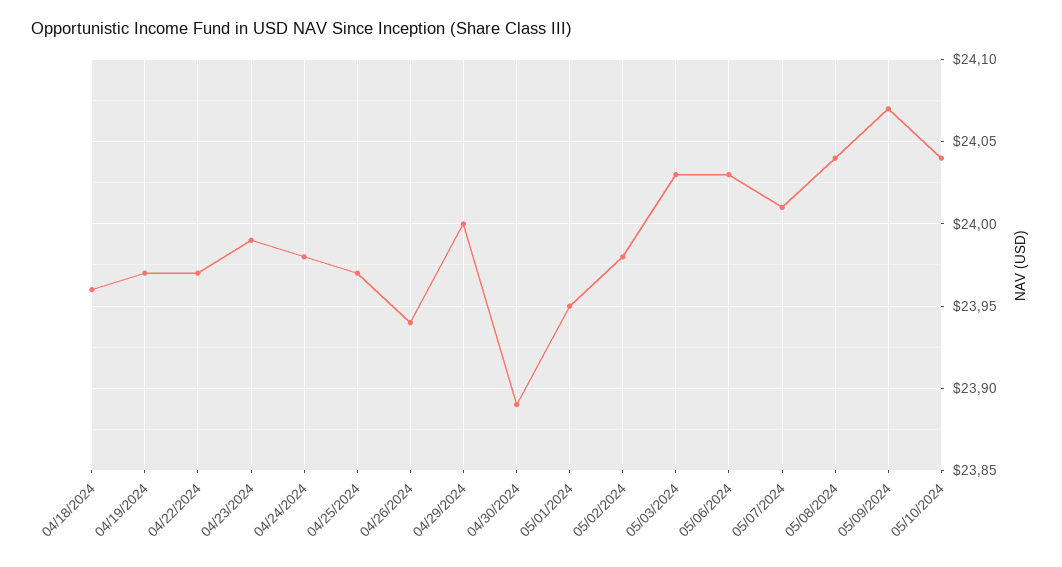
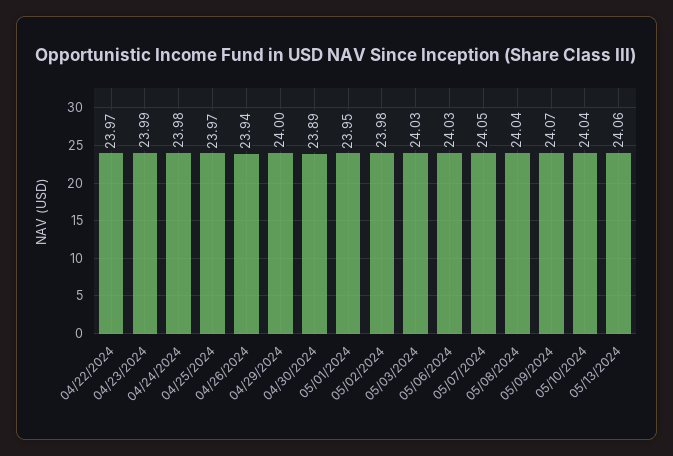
04/18/2024: 23.96 -> none
04/19/2024: 23.97 -> none
05/07/2024: 24.01 -> 24.05
05/13/2024: none -> 24.06

